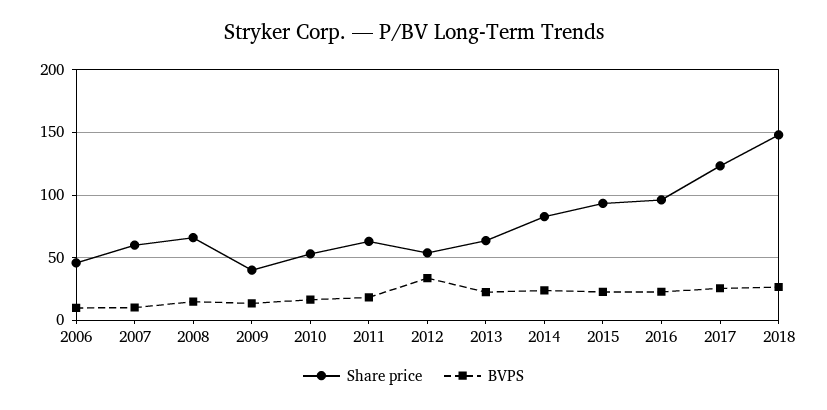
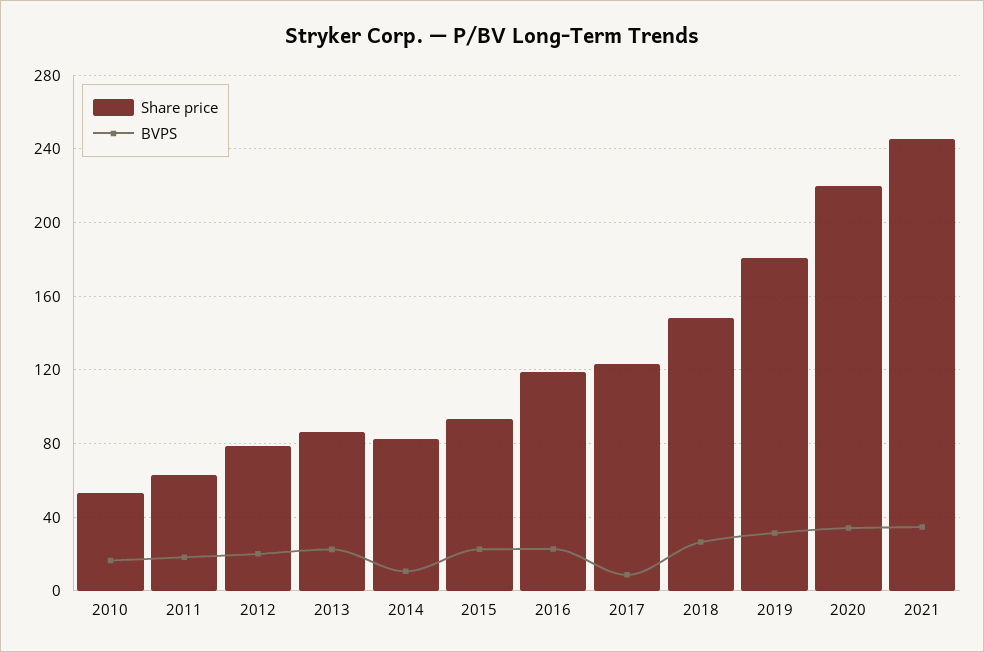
Share price, 2006: 45 -> none
BVPS, 2006: 10 -> none
Share price, 2007: 60 -> none
BVPS, 2007: 10 -> none
Share price, 2008: 65 -> none
BVPS, 2008: 15 -> none
Share price, 2009: 40 -> none
BVPS, 2009: 15 -> none
Share price, 2012: 55 -> 80
BVPS, 2012: 35 -> 20
Share price, 2013: 65 -> 85
BVPS, 2014: 25 -> 10
Share price, 2016: 95 -> 120
BVPS, 2017: 25 -> 10
Share price, 2019: none -> 180
BVPS, 2019: none -> 30
Share price, 2020: none -> 220
BVPS, 2020: none -> 35
Share price, 2021: none -> 245
BVPS, 2021: none -> 35

